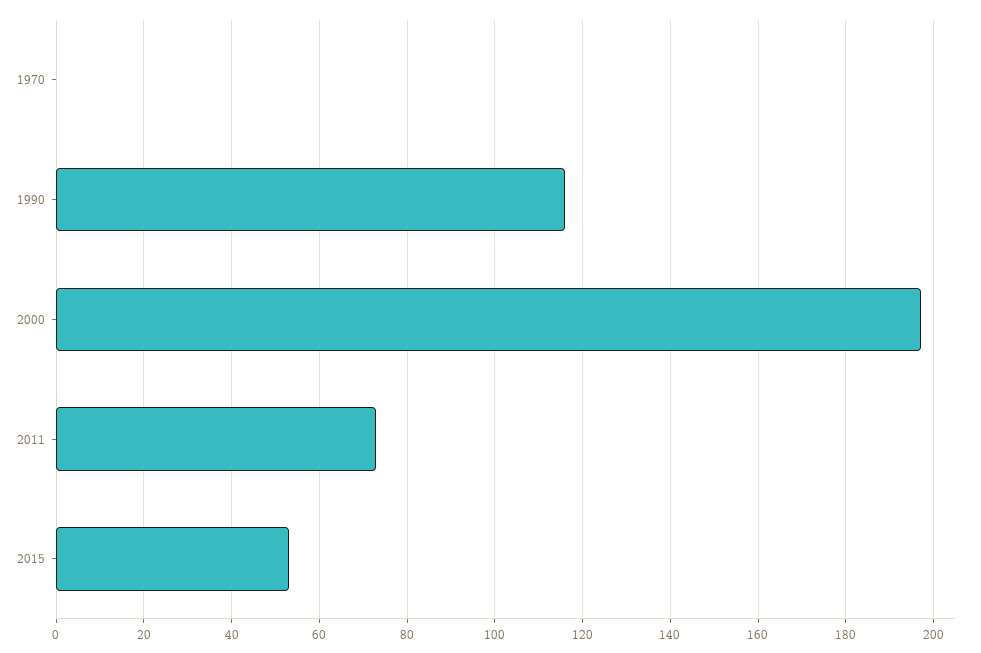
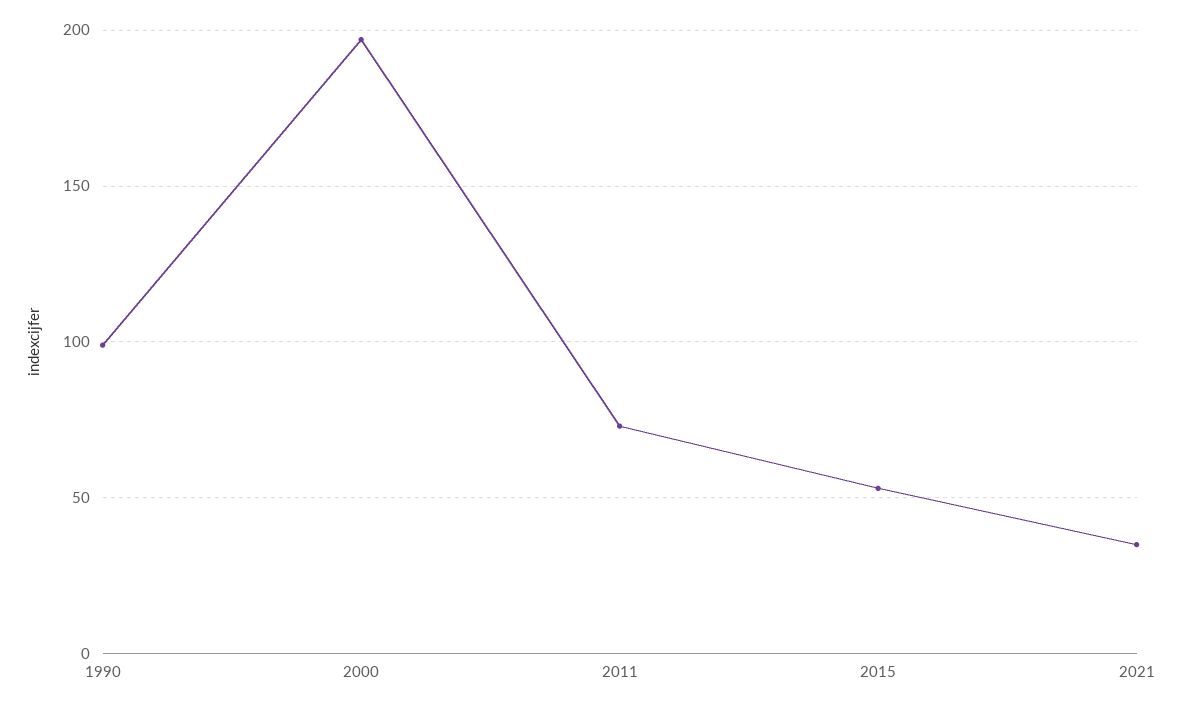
1970: 0 -> none
1990: 115 -> 100
2021: none -> 35

